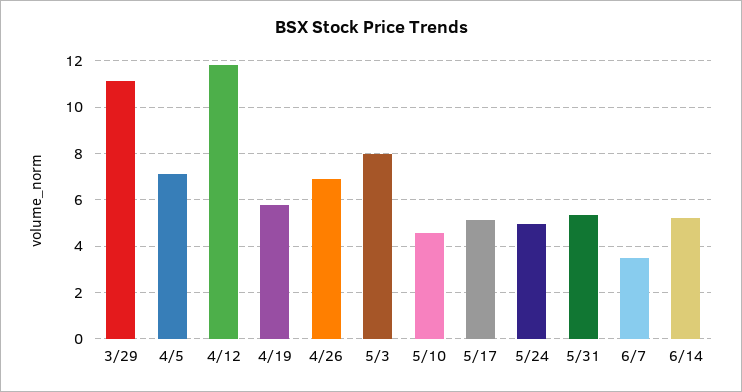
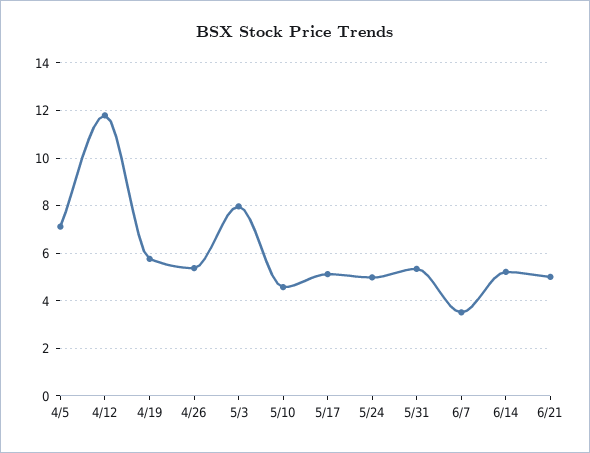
3/29: 11 -> none
4/26: 7 -> 5.5
6/21: none -> 5

